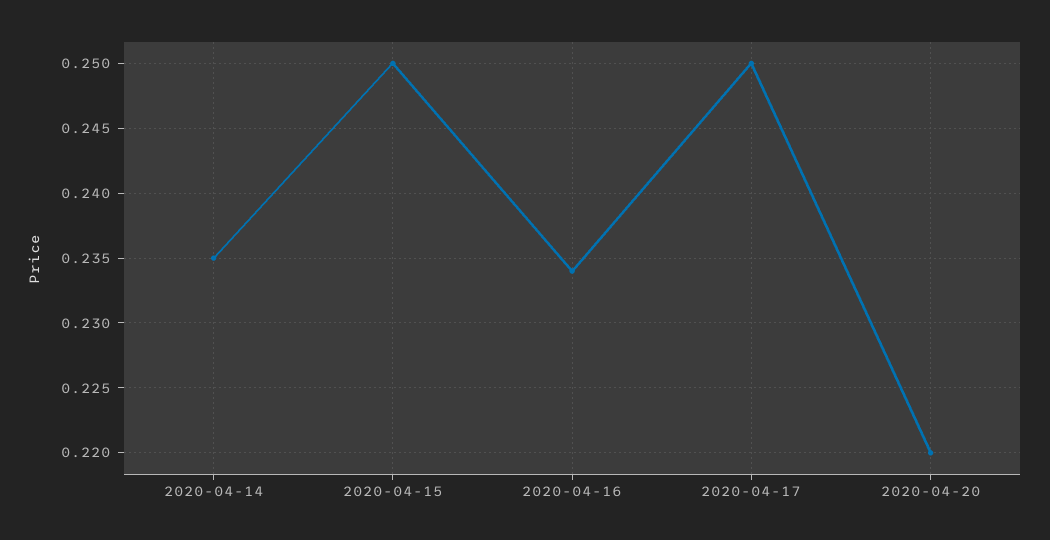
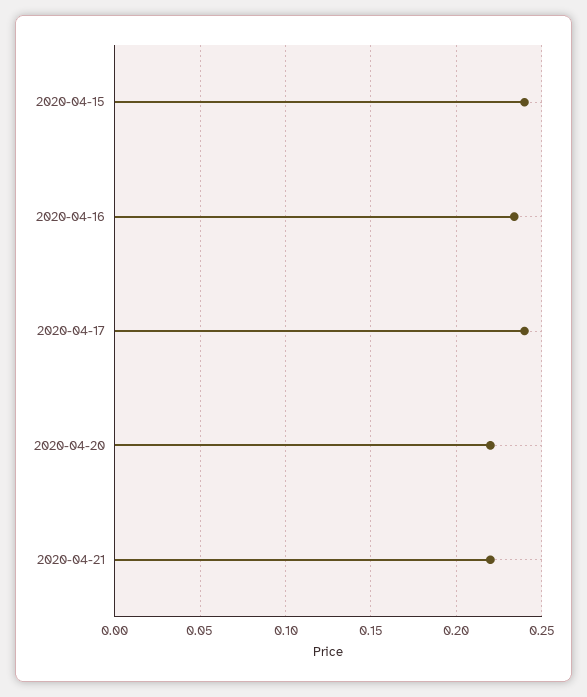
2020-04-14: 0.235 -> none
2020-04-15: 0.25 -> 0.24
2020-04-17: 0.25 -> 0.24
2020-04-21: none -> 0.22

